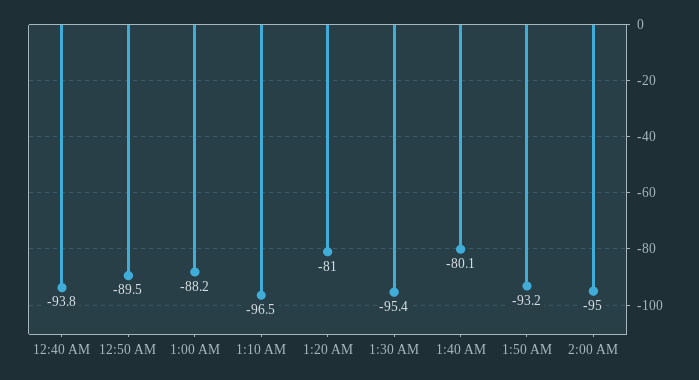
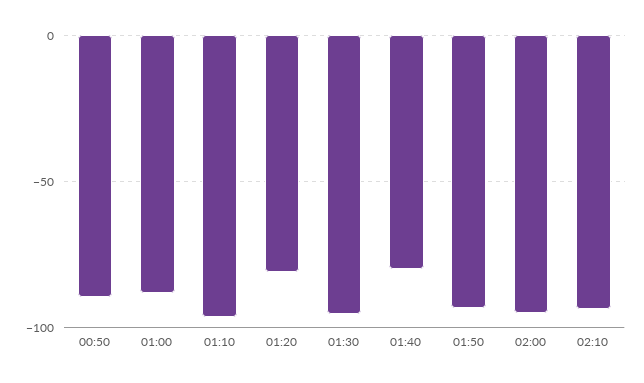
12:40 AM: -93.8 -> none
02:10: none -> -95

